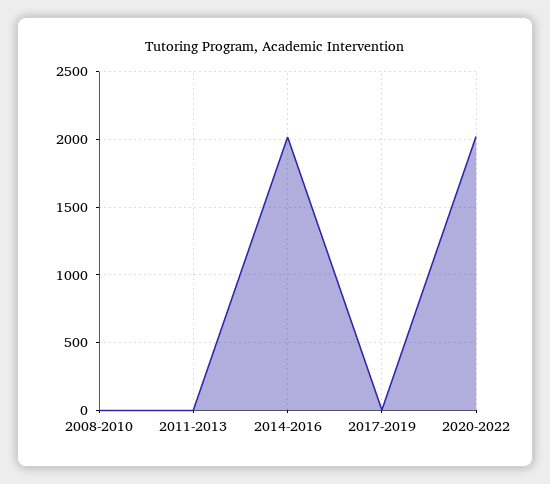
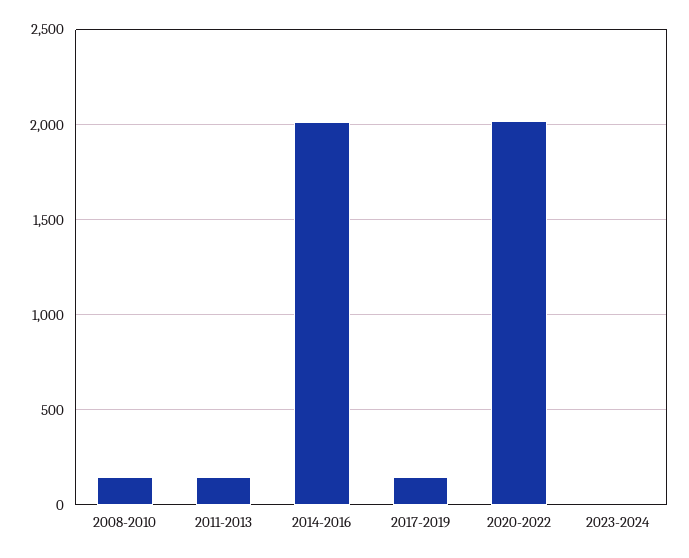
2008-2010: 0 -> 150
2011-2013: 0 -> 150
2017-2019: 0 -> 150
2023-2024: none -> 0

